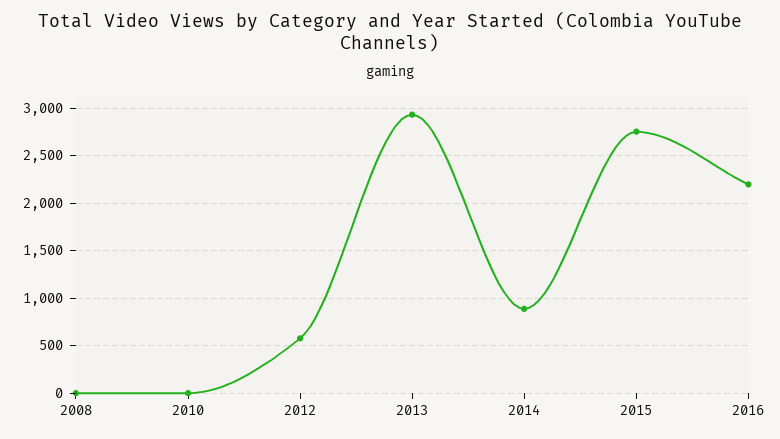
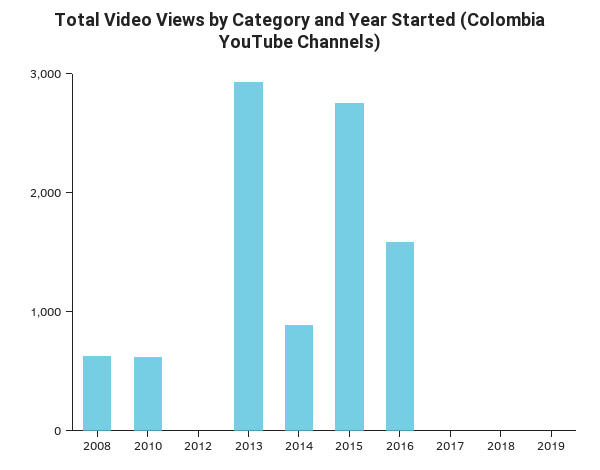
2008: 0 -> 600
2010: 0 -> 600
2012: 600 -> 0
2016: 2200 -> 1600
2017: none -> 0
2018: none -> 0
2019: none -> 0

